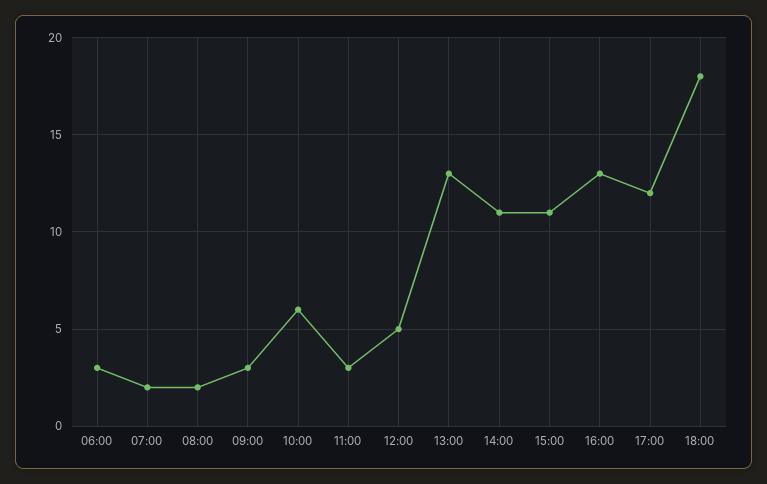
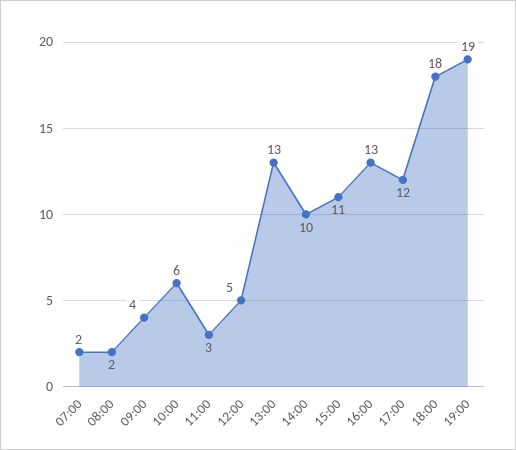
06:00: 3 -> none
09:00: 3 -> 4
14:00: 11 -> 10
19:00: none -> 19

